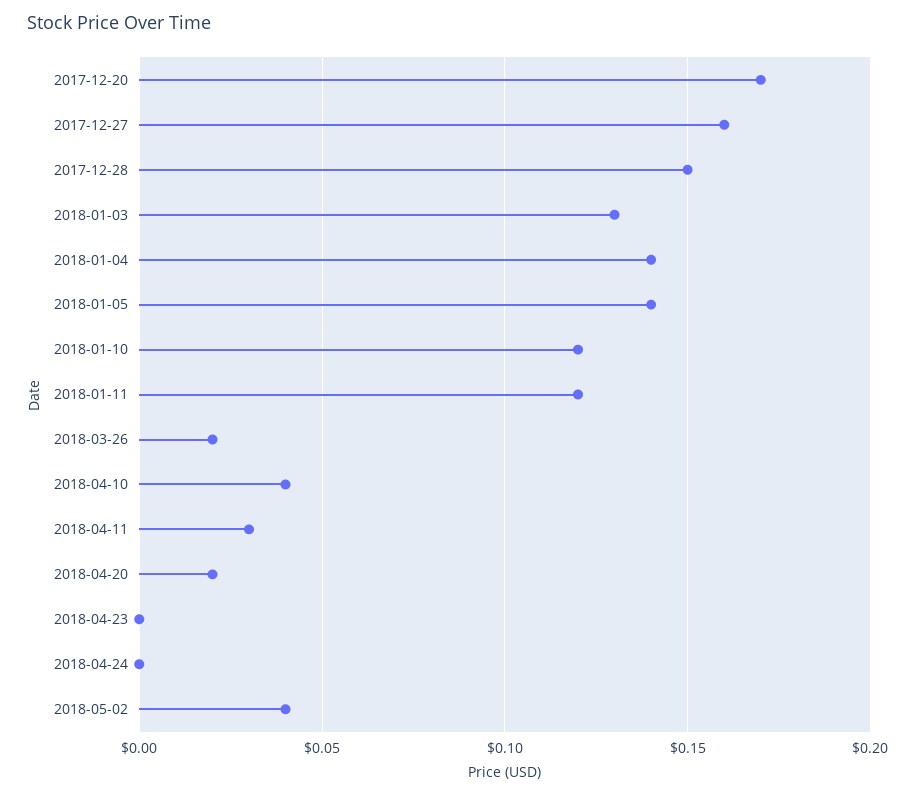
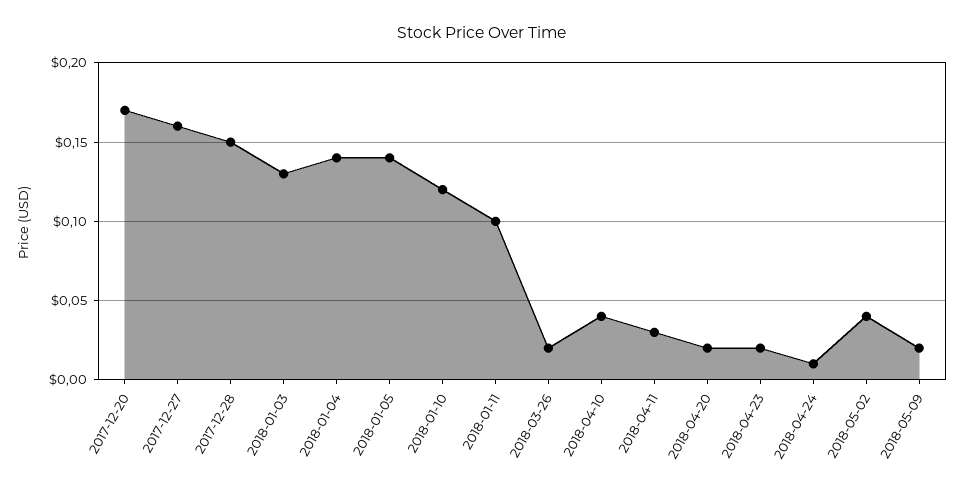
2018-01-11: 0.12 -> 0.1
2018-04-23: 0 -> 0.02
2018-04-24: 0 -> 0.01
2018-05-09: none -> 0.02

